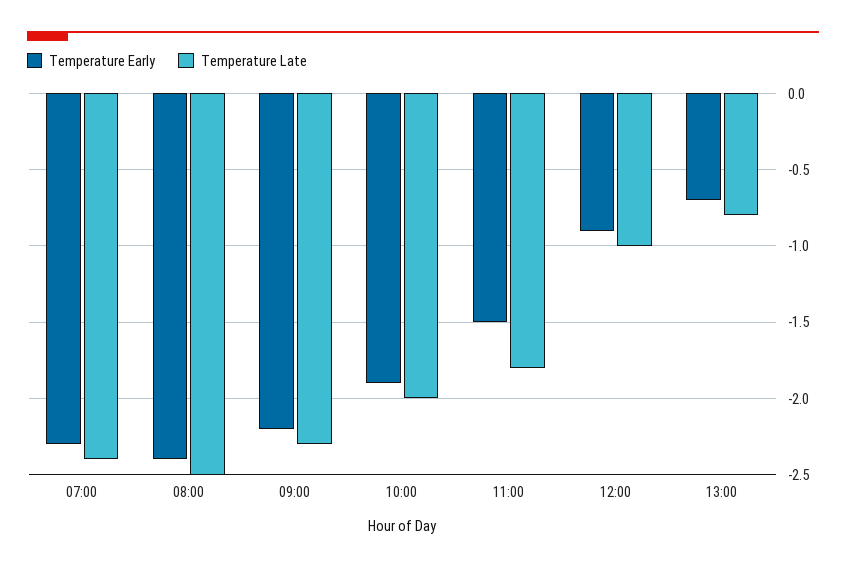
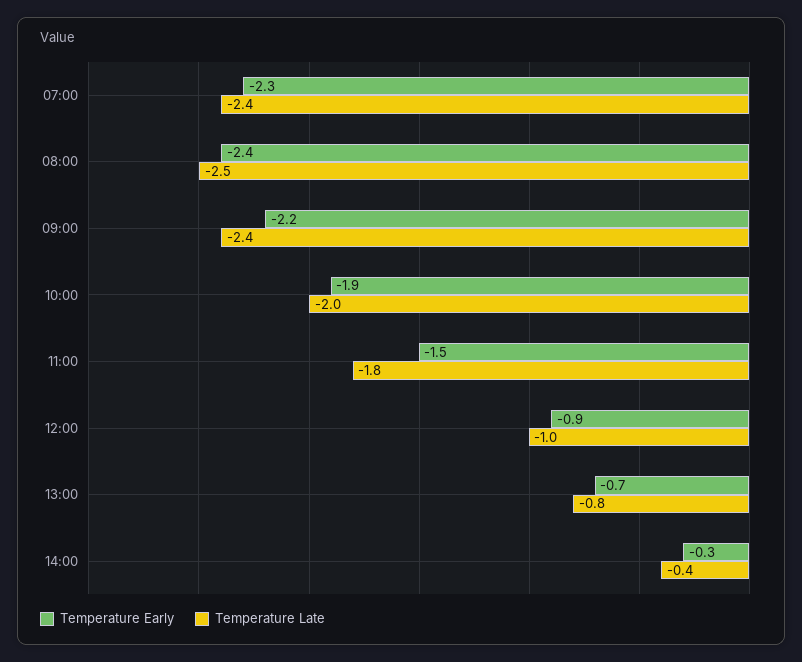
Temperature Late, 09:00: -2.3 -> -2.4
Temperature Early, 14:00: none -> -0.3
Temperature Late, 14:00: none -> -0.4

